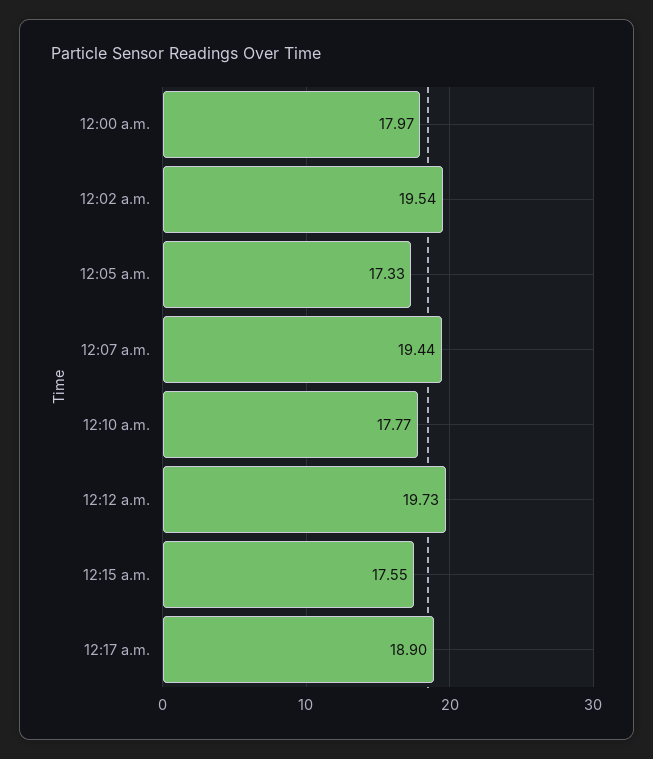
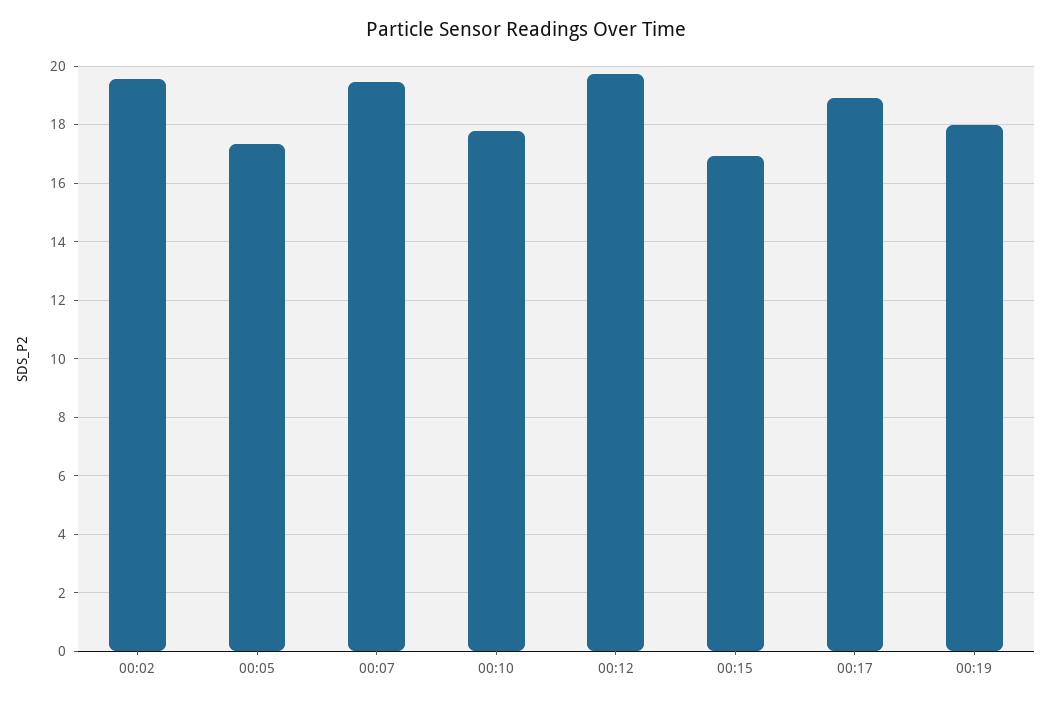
12:00 a.m.: 17.97 -> none
12:15 a.m.: 17.55 -> 17
00:19: none -> 18

